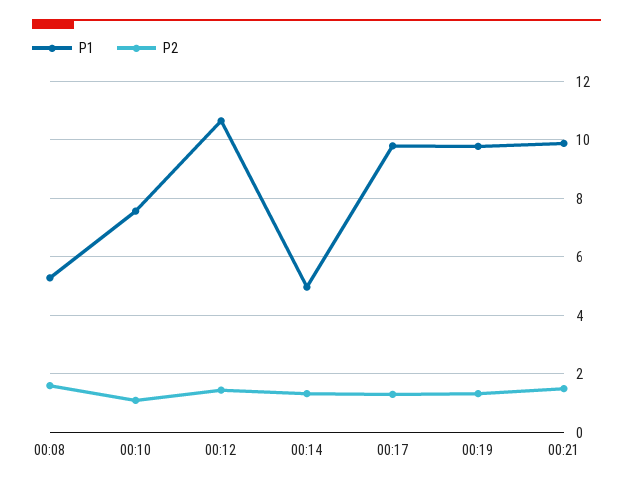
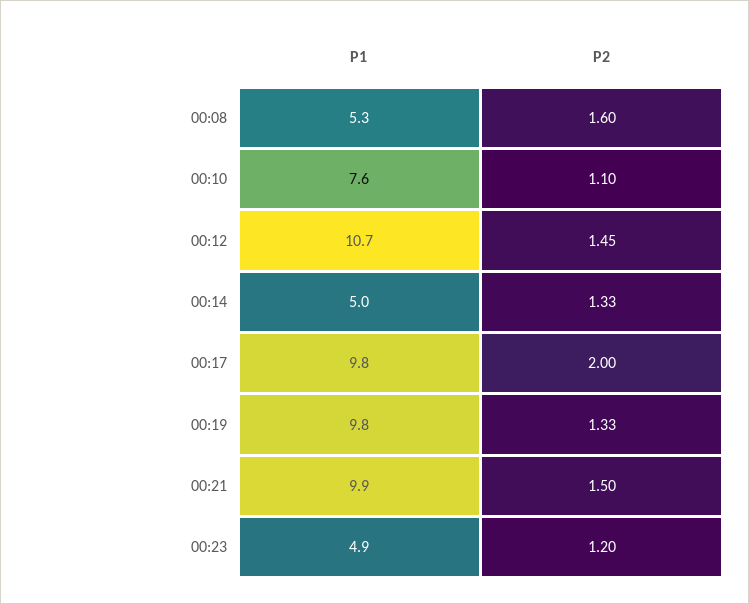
P2, 00:17: 1.25 -> 2
P1, 00:23: none -> 4.9
P2, 00:23: none -> 1.2

